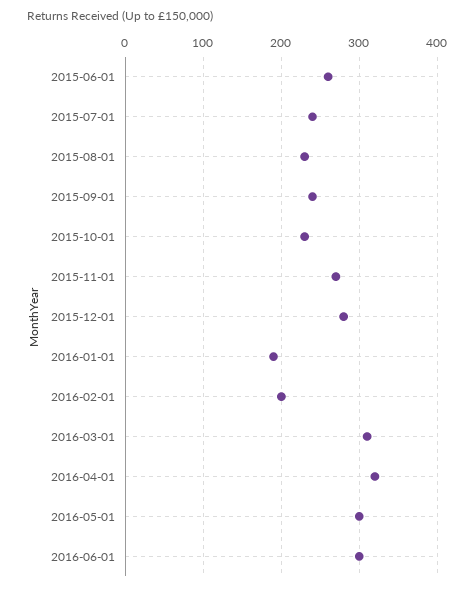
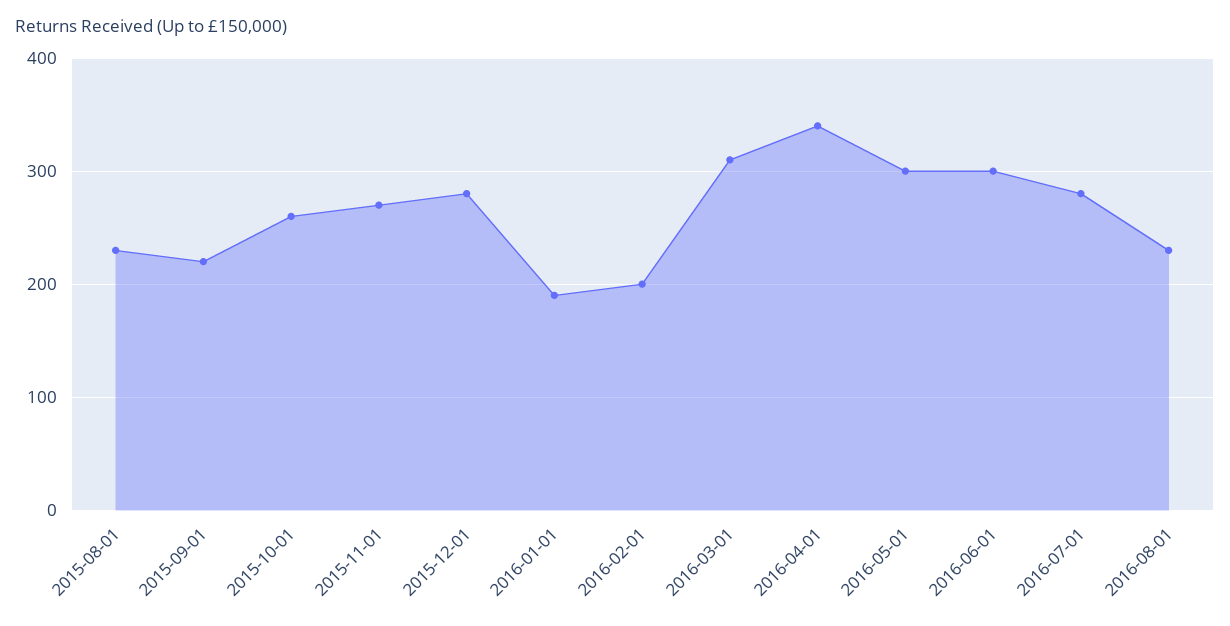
2015-06-01: 260 -> none
2015-07-01: 240 -> none
2015-09-01: 240 -> 220
2015-10-01: 230 -> 260
2016-04-01: 320 -> 340
2016-07-01: none -> 280
2016-08-01: none -> 230

